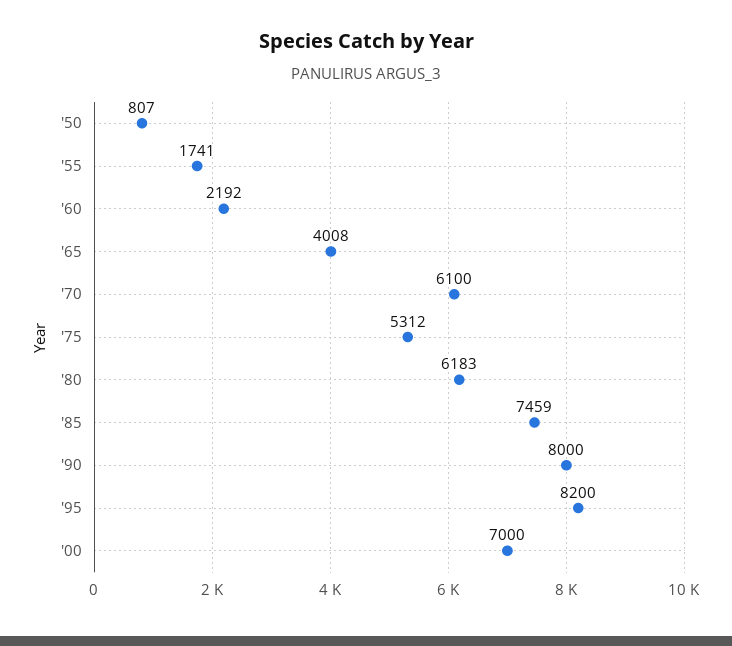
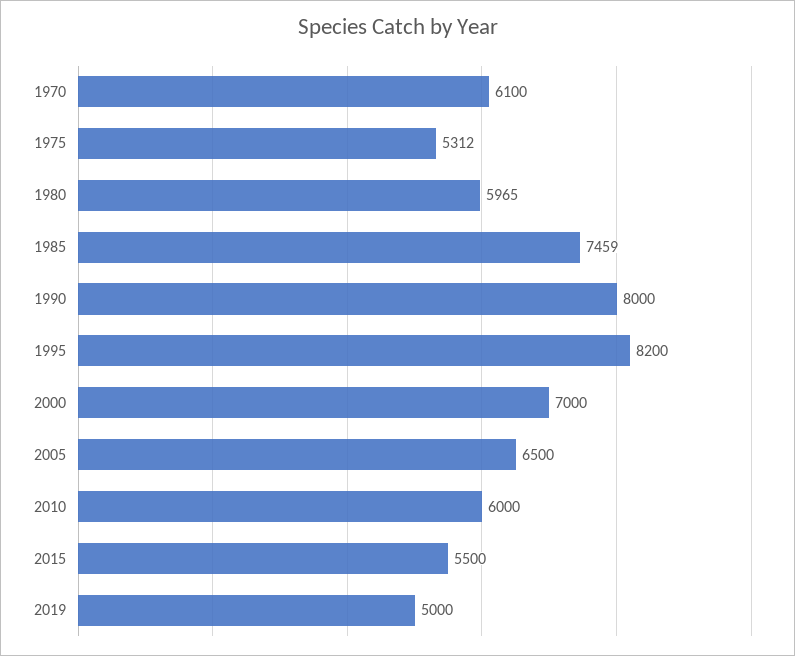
'50: 807 -> none
'55: 1741 -> none
'60: 2192 -> none
'65: 4008 -> none
'80: 6183 -> 5965
2005: none -> 6500
2010: none -> 6000
2015: none -> 5500
2019: none -> 5000

